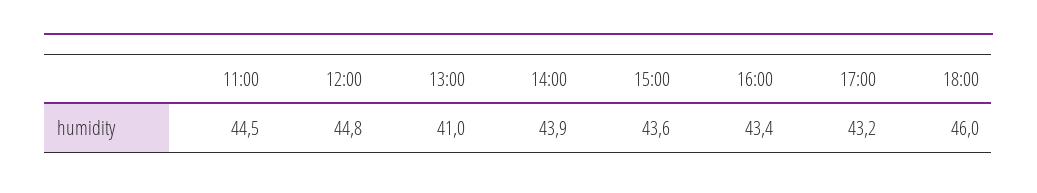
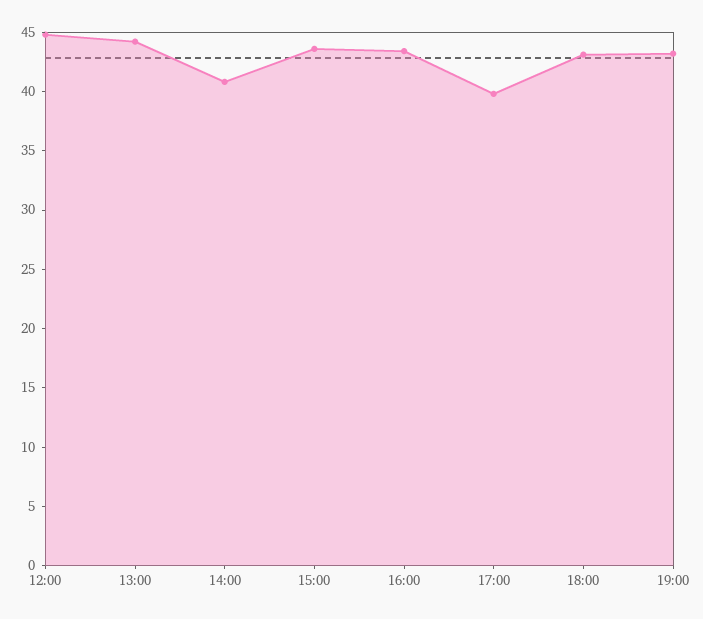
11:00: 44.5 -> none
13:00: 41 -> 44
14:00: 43.9 -> 41
17:00: 43.2 -> 40
18:00: 46 -> 43
19:00: none -> 43

